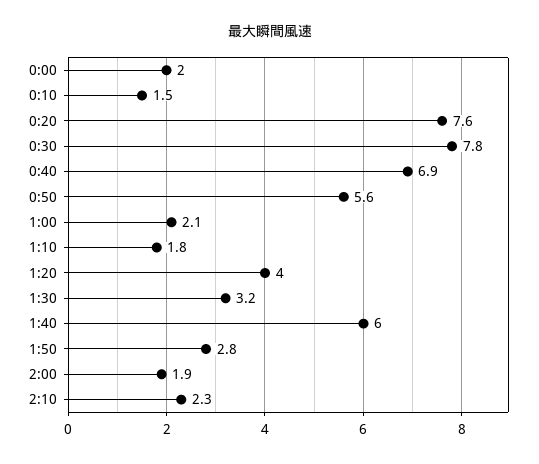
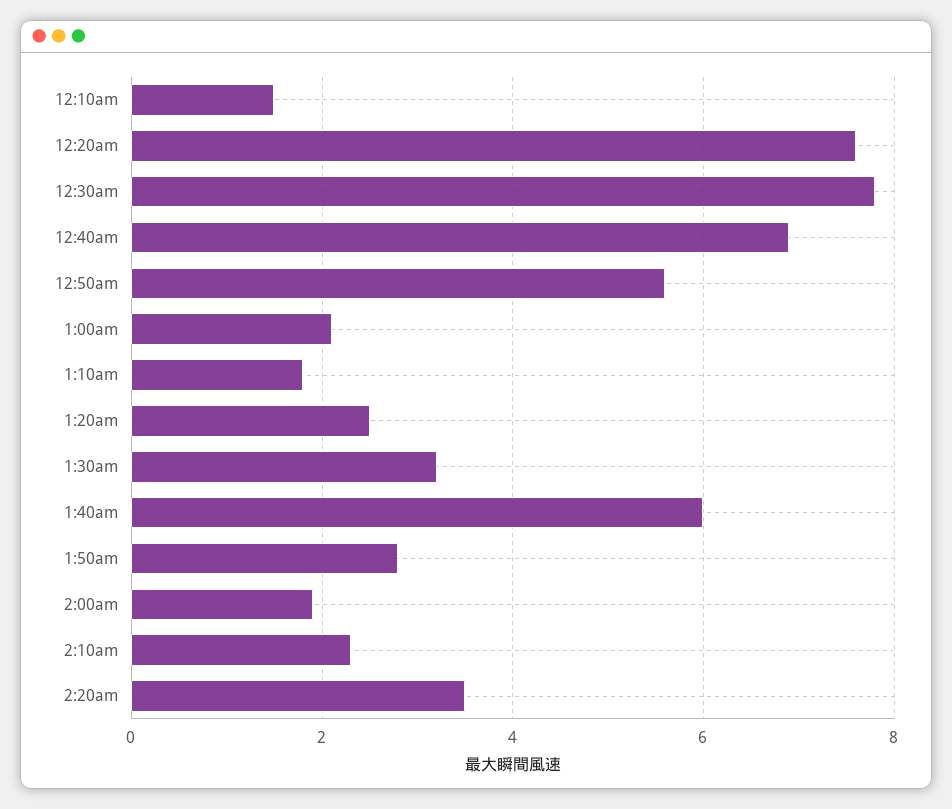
0:00: 2 -> none
1:20: 4 -> 2.5
2:20am: none -> 3.5

